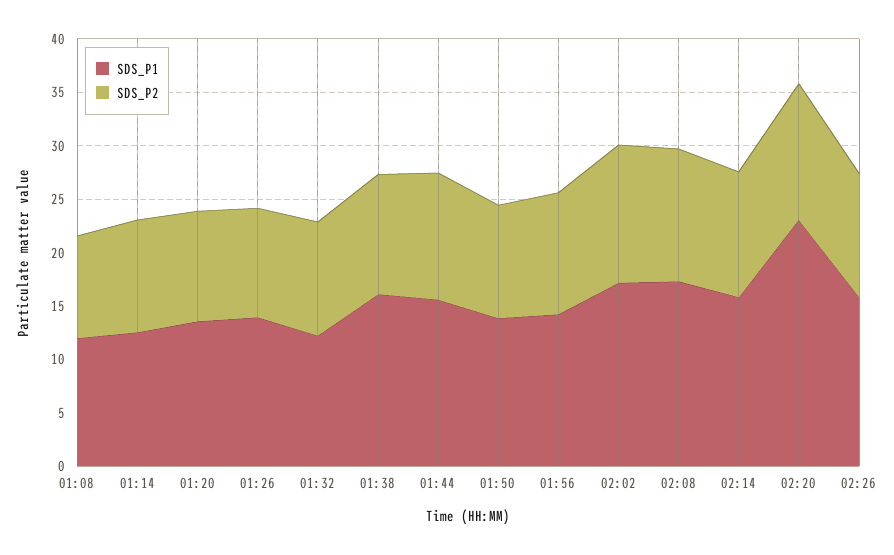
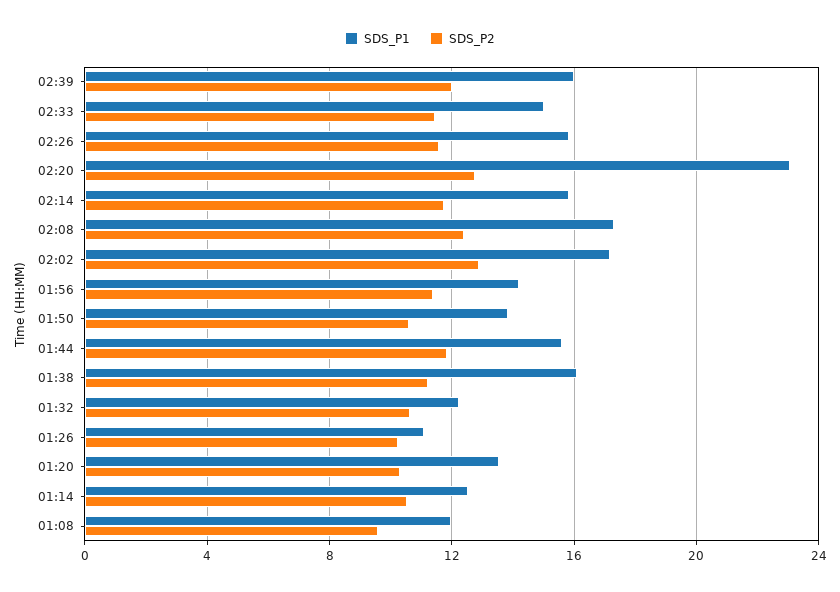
SDS_P1, 01:26: 14 -> 11
SDS_P1, 02:39: none -> 16
SDS_P2, 02:39: none -> 12
SDS_P1, 02:33: none -> 15
SDS_P2, 02:33: none -> 11.5

